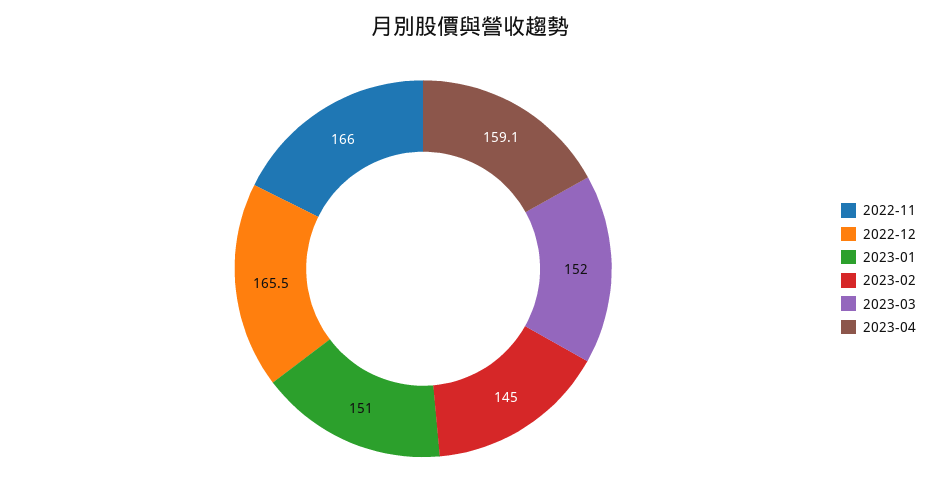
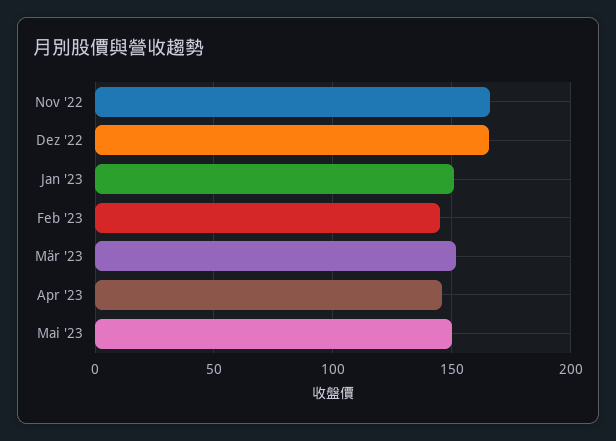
2023-04: 159.1 -> 145
Mai '23: none -> 150

